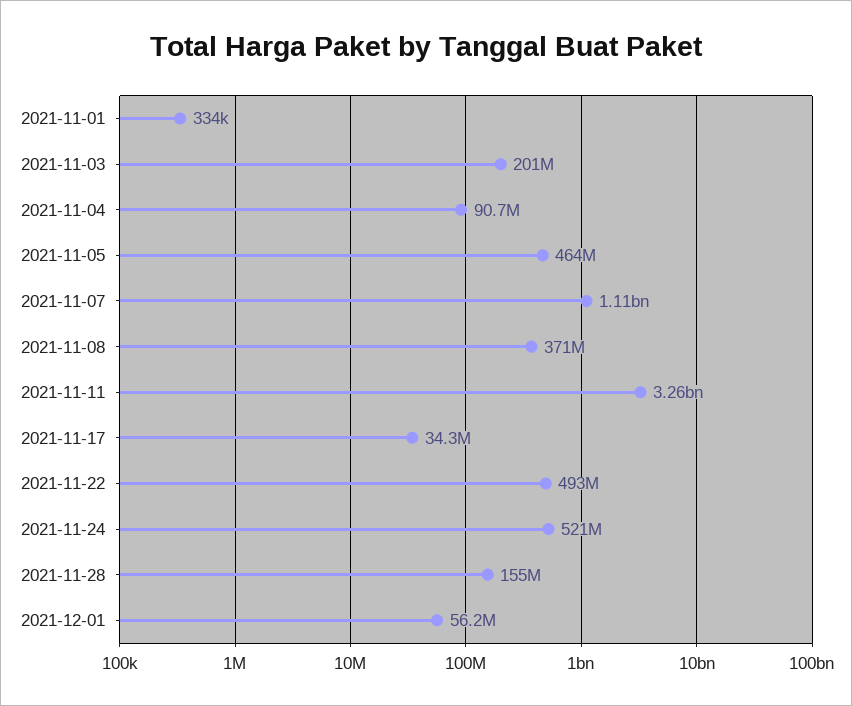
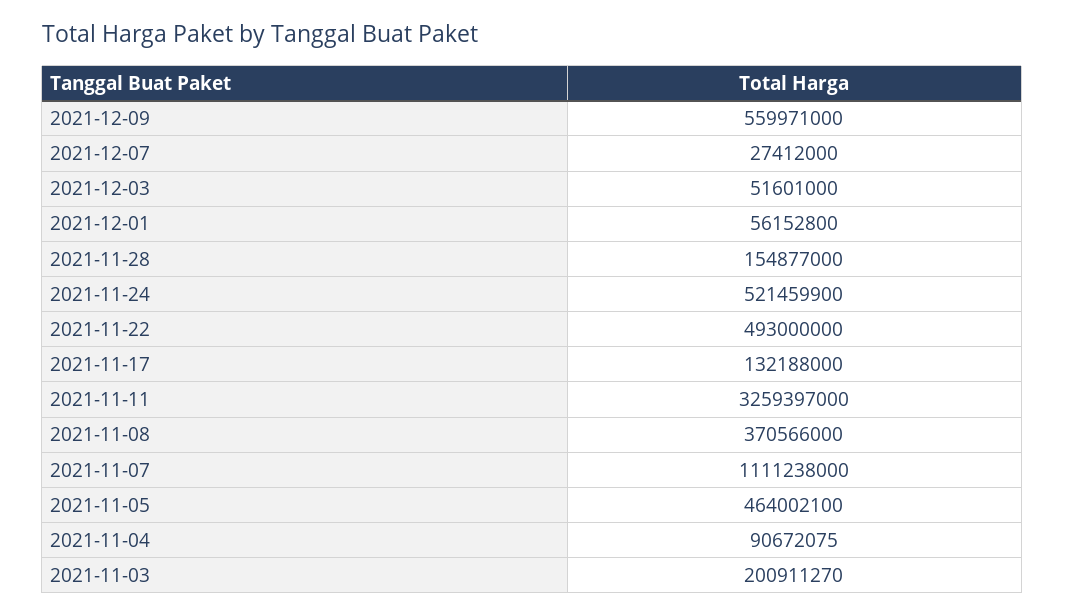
2021-11-01: 334000 -> none
2021-11-17: 34300000 -> 132188000
2021-12-09: none -> 559971000
2021-12-07: none -> 27412000
2021-12-03: none -> 51601000

